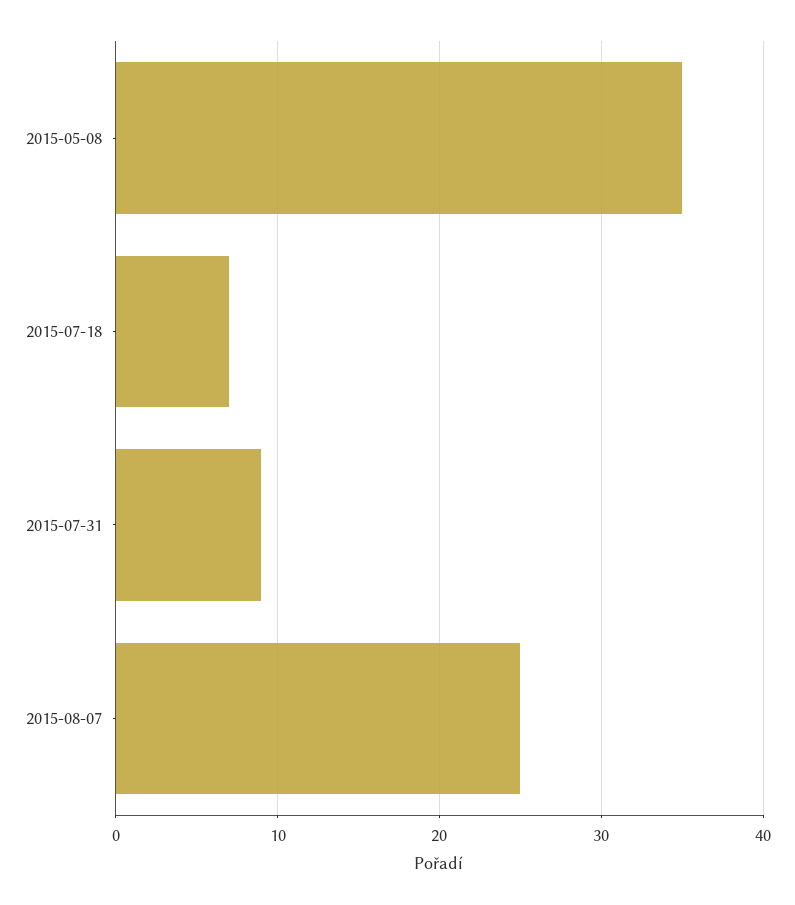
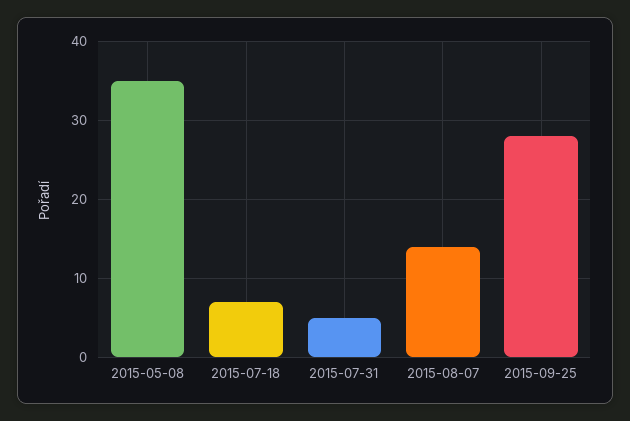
2015-07-31: 9 -> 5
2015-08-07: 25 -> 14
2015-09-25: none -> 28

